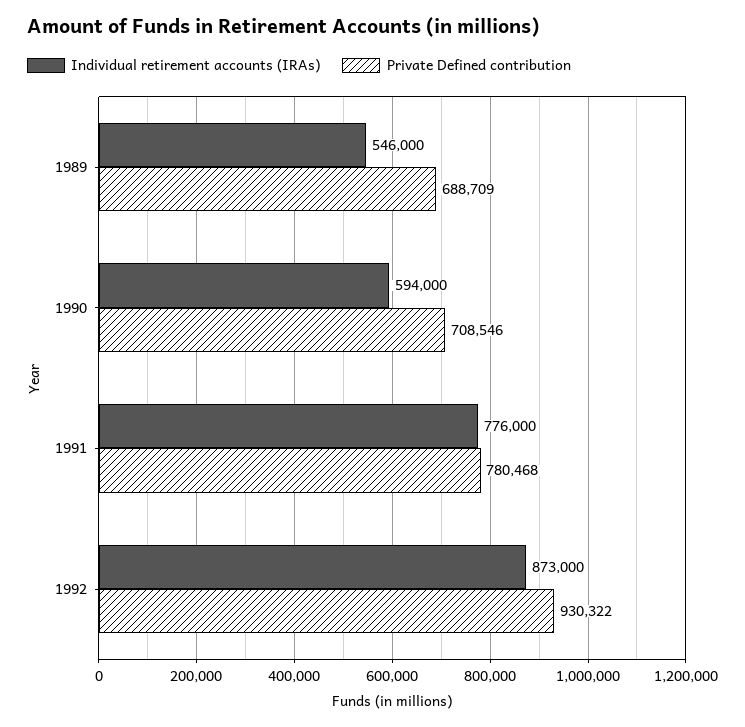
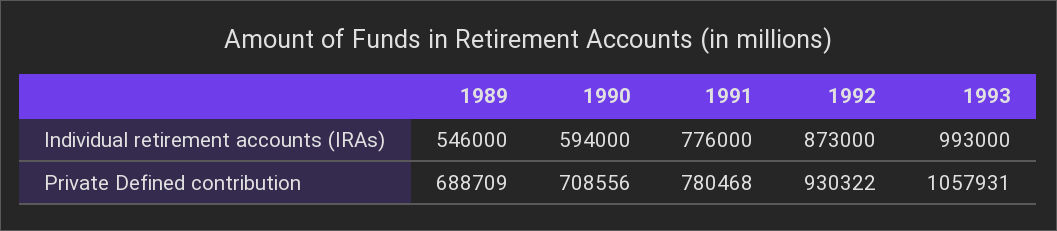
Private Defined contribution, 1990: 708546 -> 708556
Individual retirement accounts (IRAs), 1993: none -> 993000
Private Defined contribution, 1993: none -> 1057931

